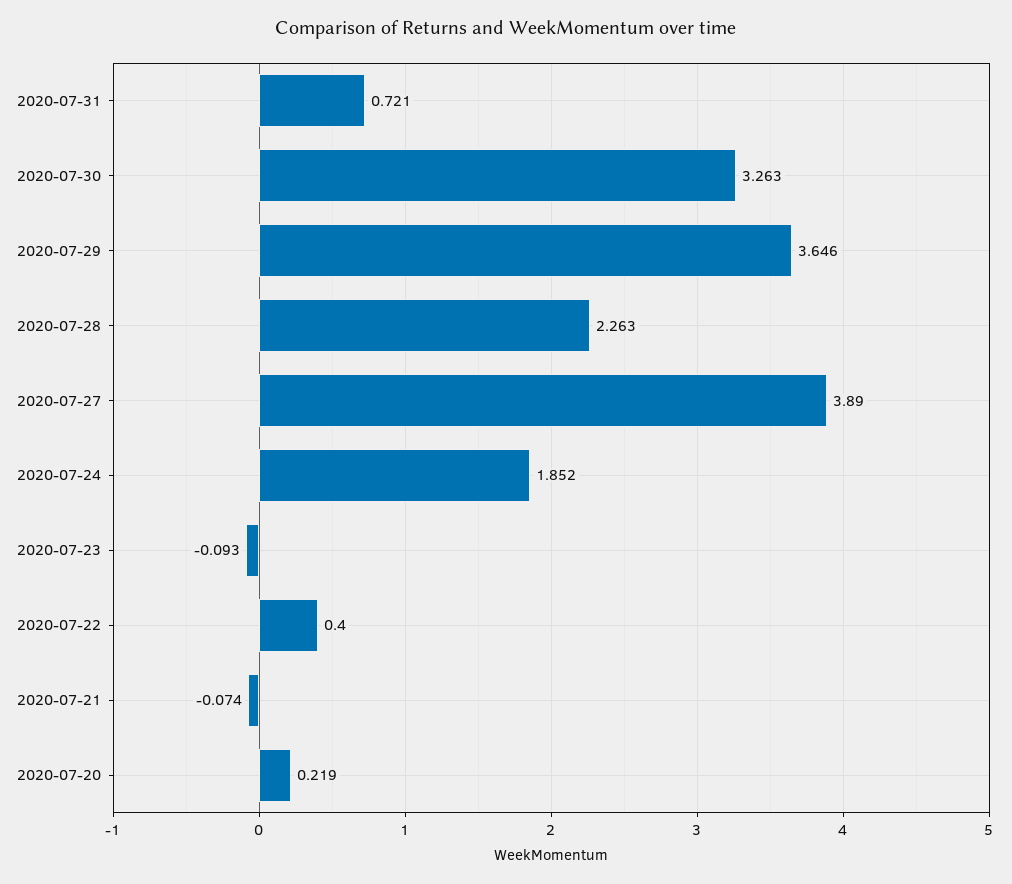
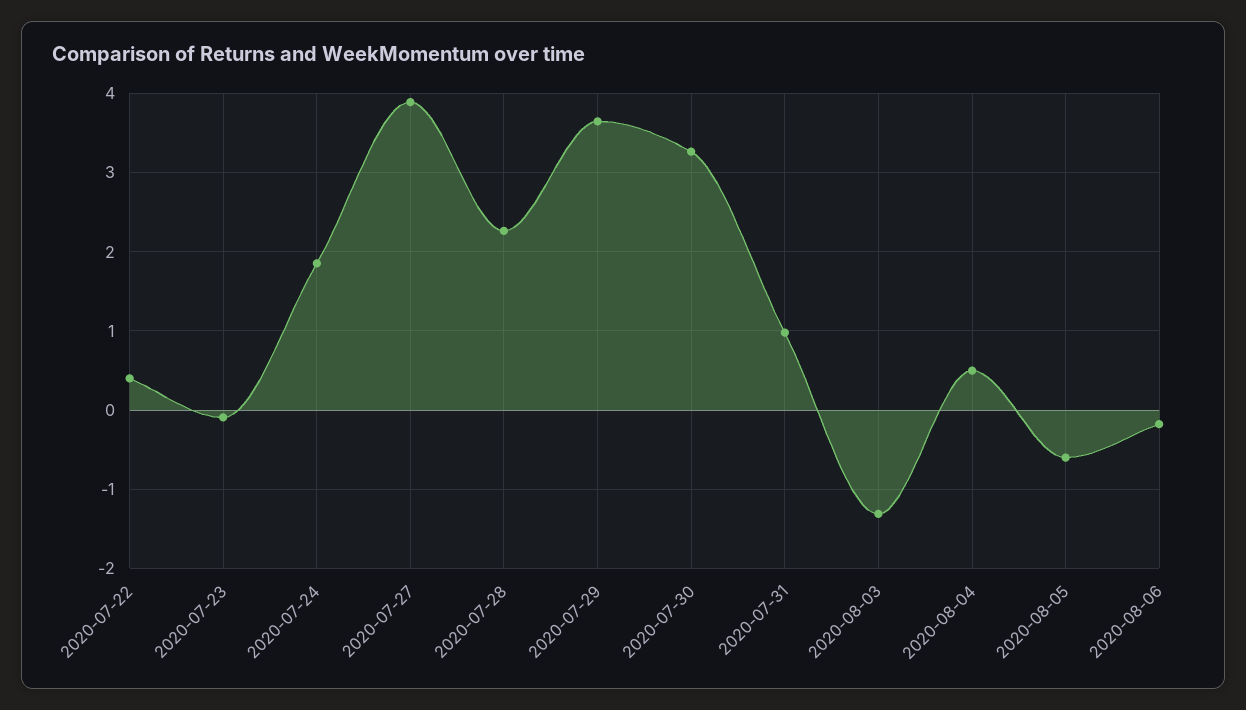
2020-07-31: 0.721 -> 1
2020-07-21: -0.074 -> none
2020-07-20: 0.219 -> none
2020-08-03: none -> -1.3
2020-08-04: none -> 0.5
2020-08-05: none -> -0.6
2020-08-06: none -> -0.2

